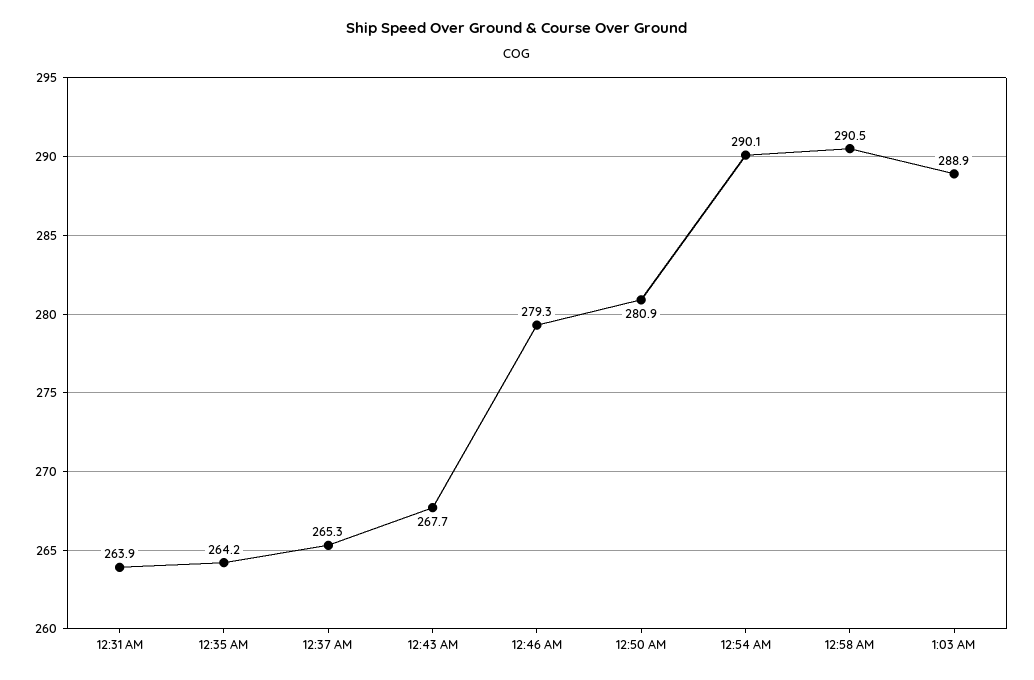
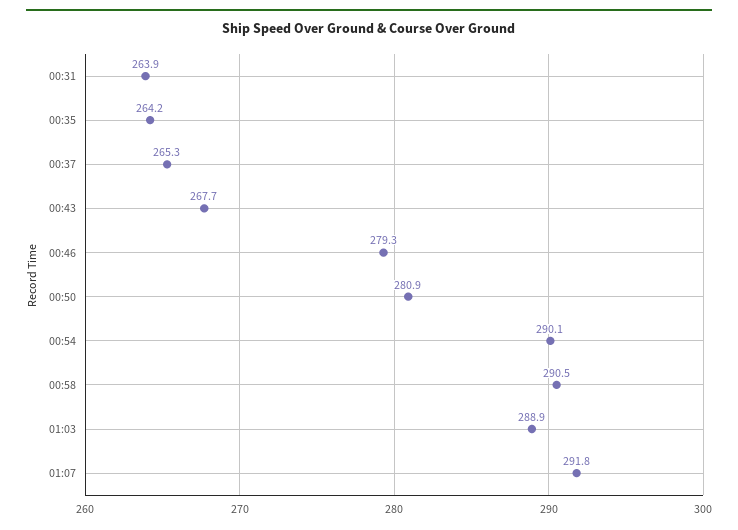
01:07: none -> 291.8

